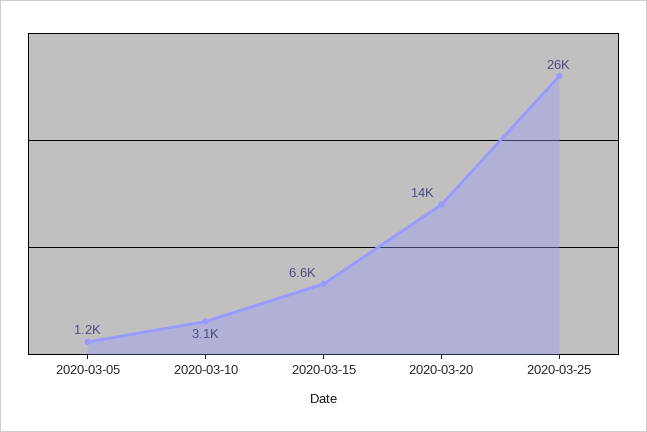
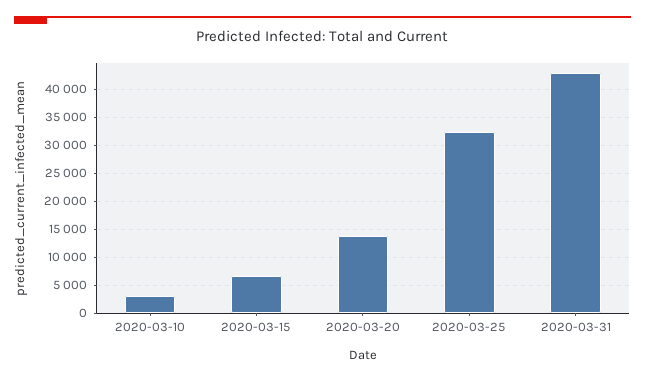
2020-03-05: 1200 -> none
2020-03-25: 26000 -> 32500
2020-03-31: none -> 42500

